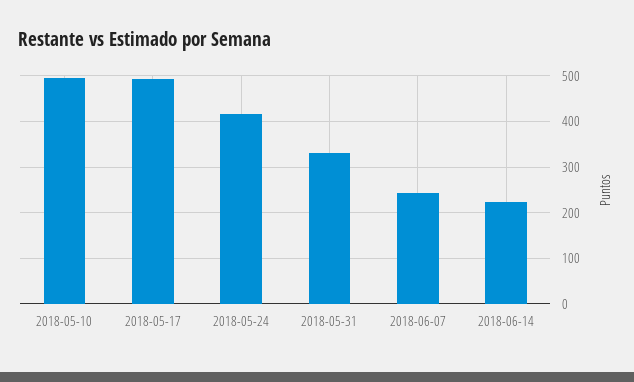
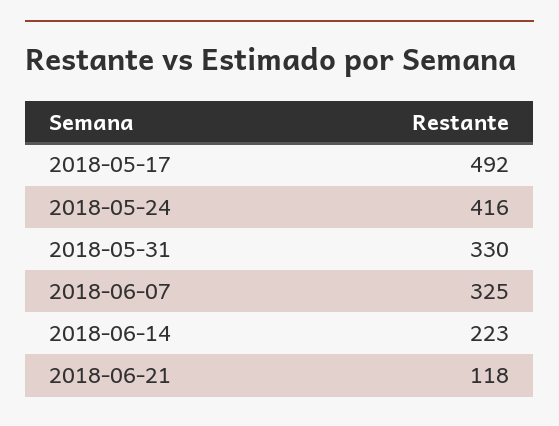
2018-05-10: 500 -> none
2018-06-07: 240 -> 325
2018-06-21: none -> 118

